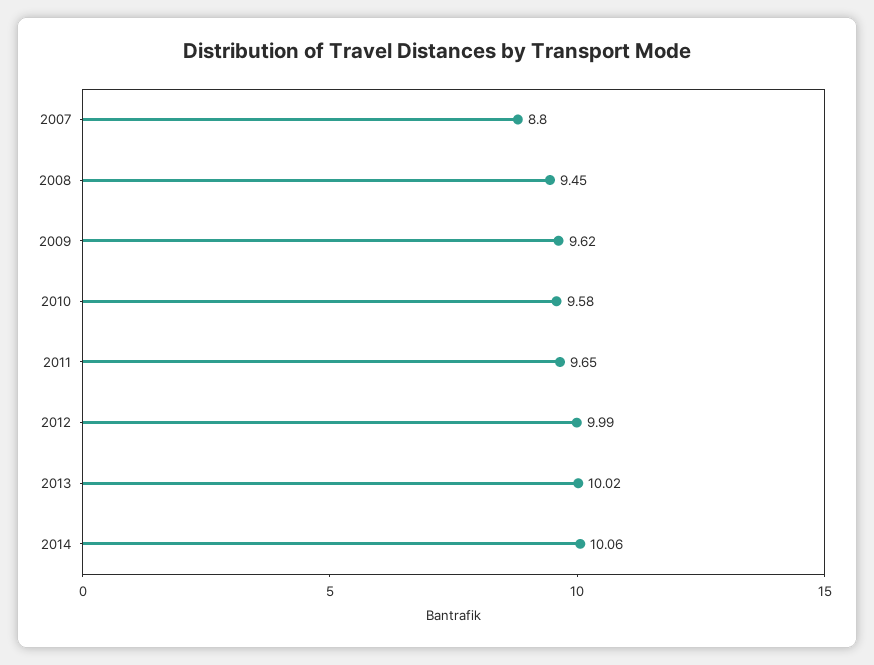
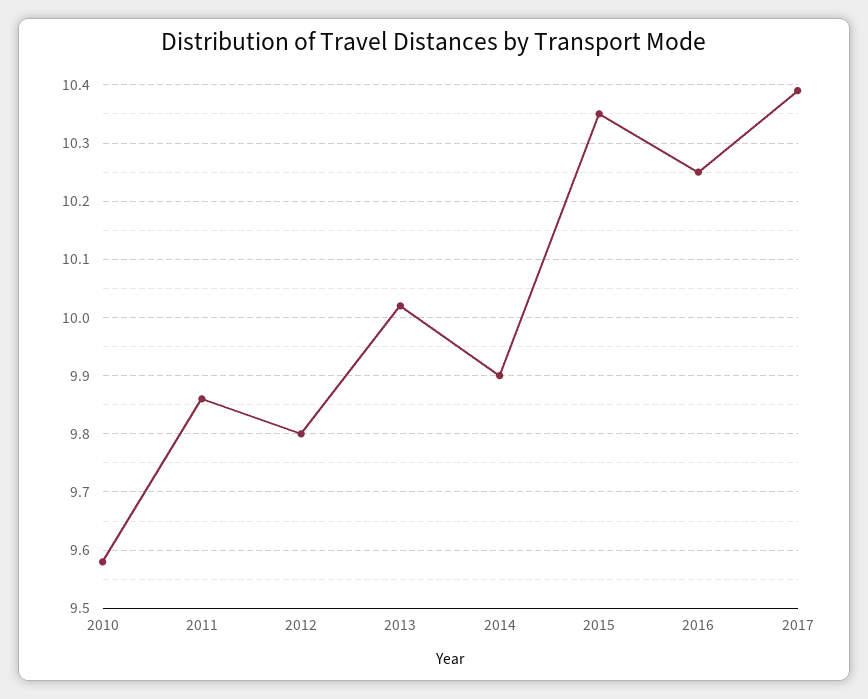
2007: 8.8 -> none
2008: 9.45 -> none
2009: 9.62 -> none
2011: 9.65 -> 9.85
2012: 9.99 -> 9.8
2014: 10.06 -> 9.9
2015: none -> 10.35
2016: none -> 10.25
2017: none -> 10.4

